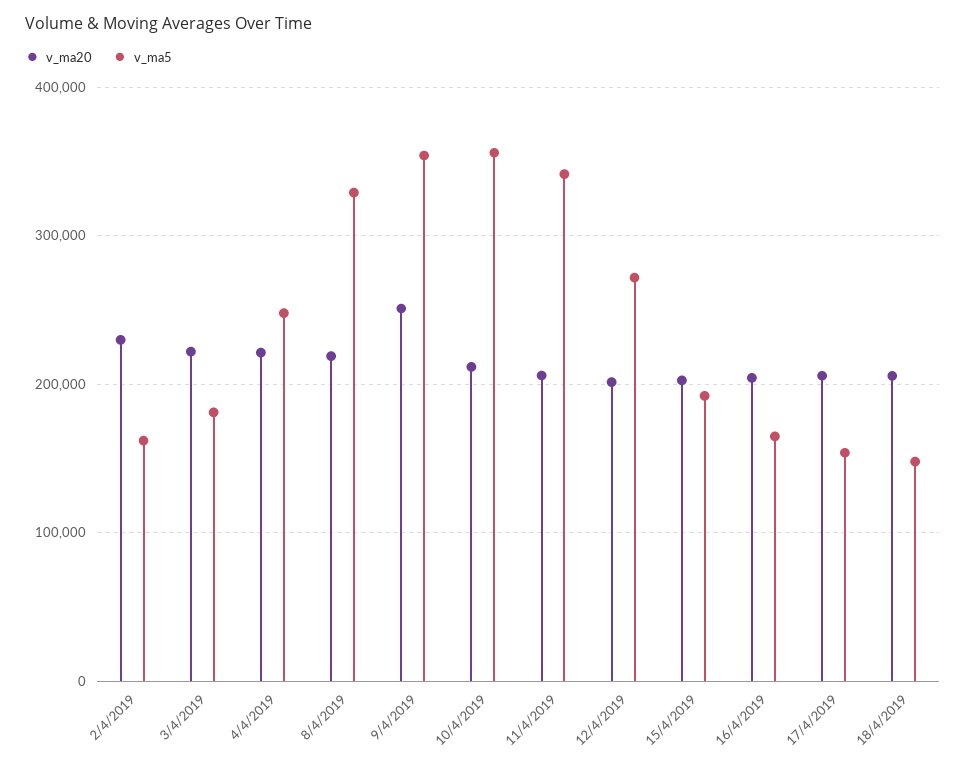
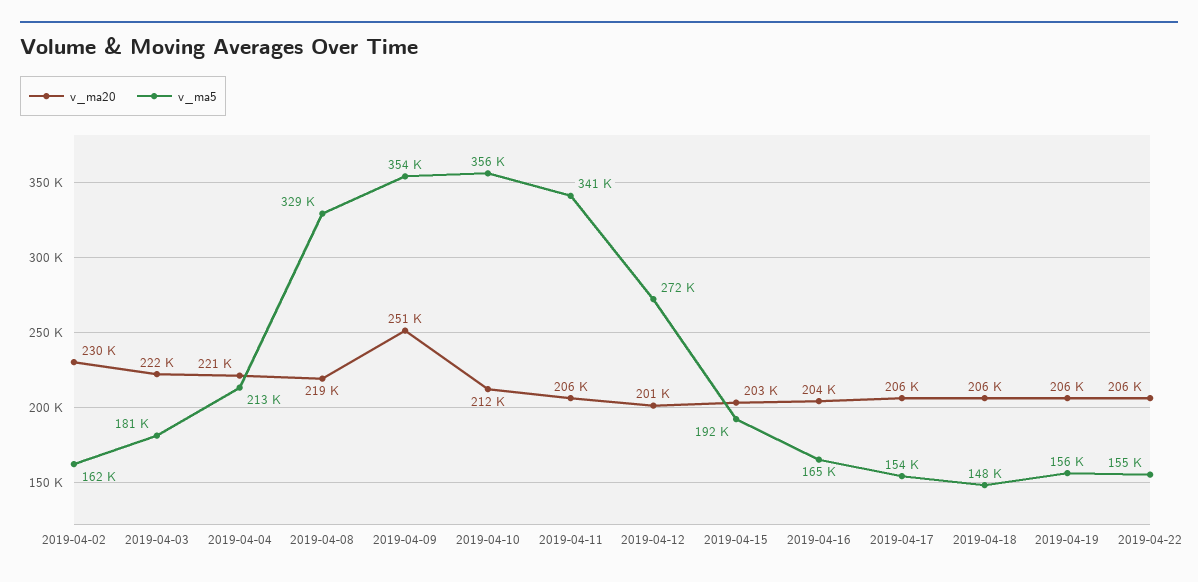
v_ma5, 4/4/2019: 250000 -> 213000
v_ma20, 2019-04-19: none -> 206000
v_ma5, 2019-04-19: none -> 156000
v_ma20, 2019-04-22: none -> 206000
v_ma5, 2019-04-22: none -> 155000

